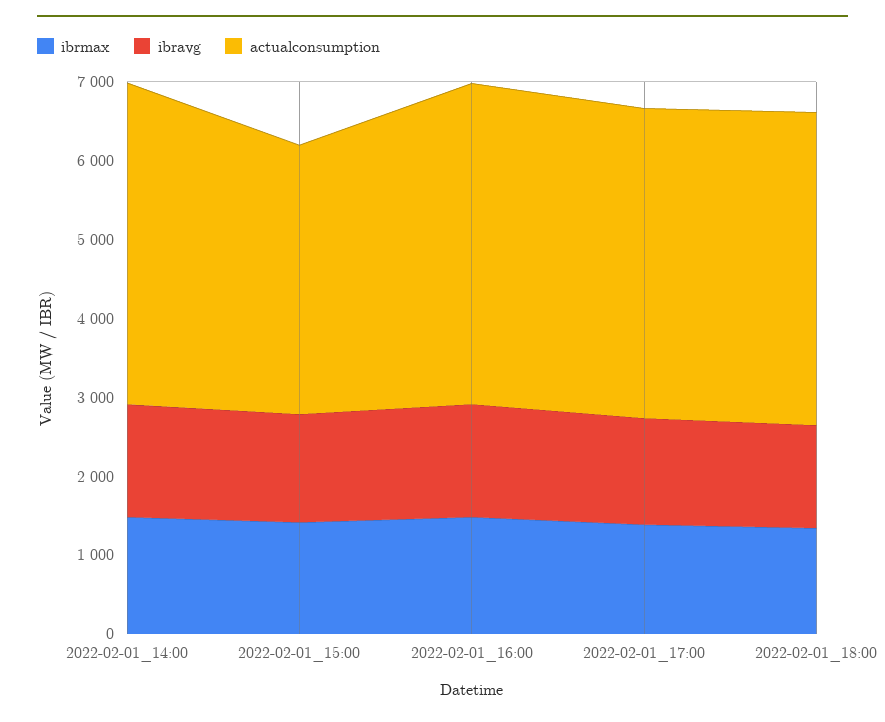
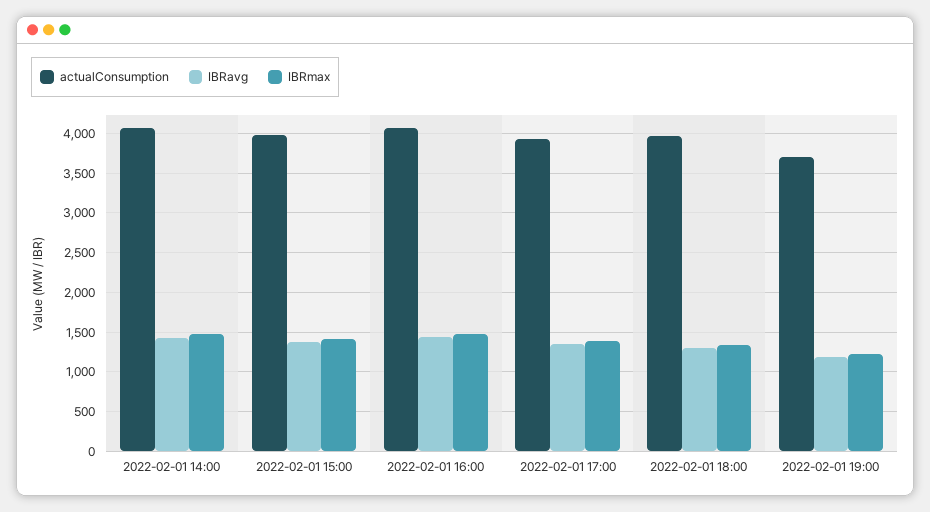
actualconsumption, 2022-02-01_15:00: 3400 -> 4000
actualconsumption, 2022-02-01 19:00: none -> 3700
ibravg, 2022-02-01 19:00: none -> 1200
ibrmax, 2022-02-01 19:00: none -> 1200

